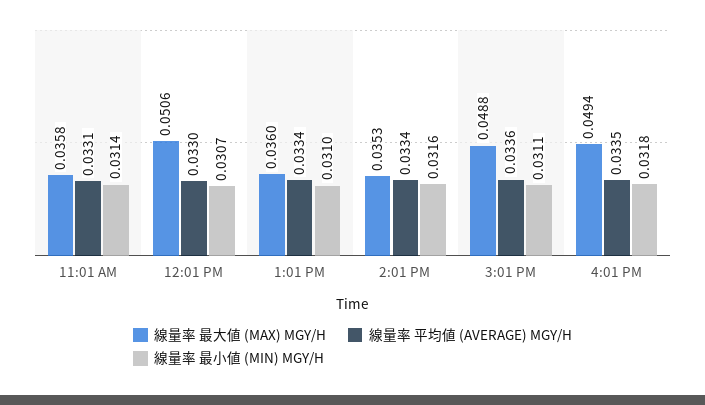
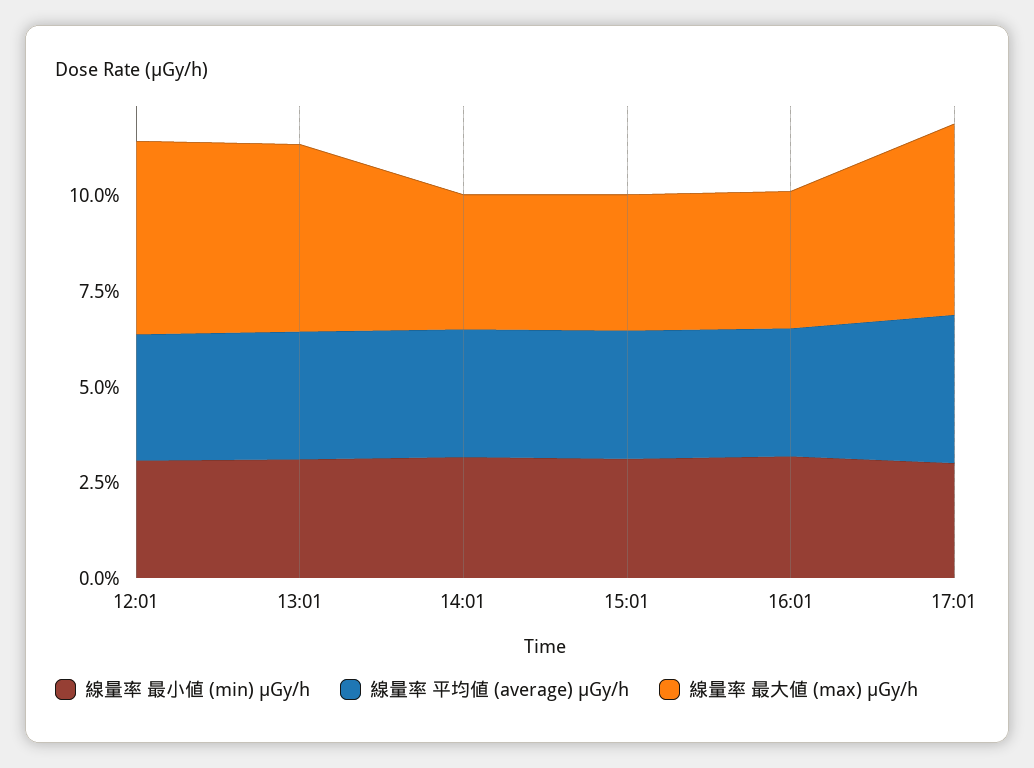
線量率 最大値 (MAX) ΜGY/H, 11:01 AM: 0.0358 -> none
線量率 平均値 (AVERAGE) ΜGY/H, 11:01 AM: 0.0331 -> none
線量率 最小値 (MIN) ΜGY/H, 11:01 AM: 0.0314 -> none
線量率 最大値 (MAX) ΜGY/H, 1:01 PM: 0.036 -> 0.05
線量率 最大値 (MAX) ΜGY/H, 3:01 PM: 0.0488 -> 0.035
線量率 最大値 (MAX) ΜGY/H, 4:01 PM: 0.0494 -> 0.035
線量率 最小値 (MIN) ΜGY/H, 17:01: none -> 0.03
線量率 平均値 (AVERAGE) ΜGY/H, 17:01: none -> 0.04
線量率 最大値 (MAX) ΜGY/H, 17:01: none -> 0.05

